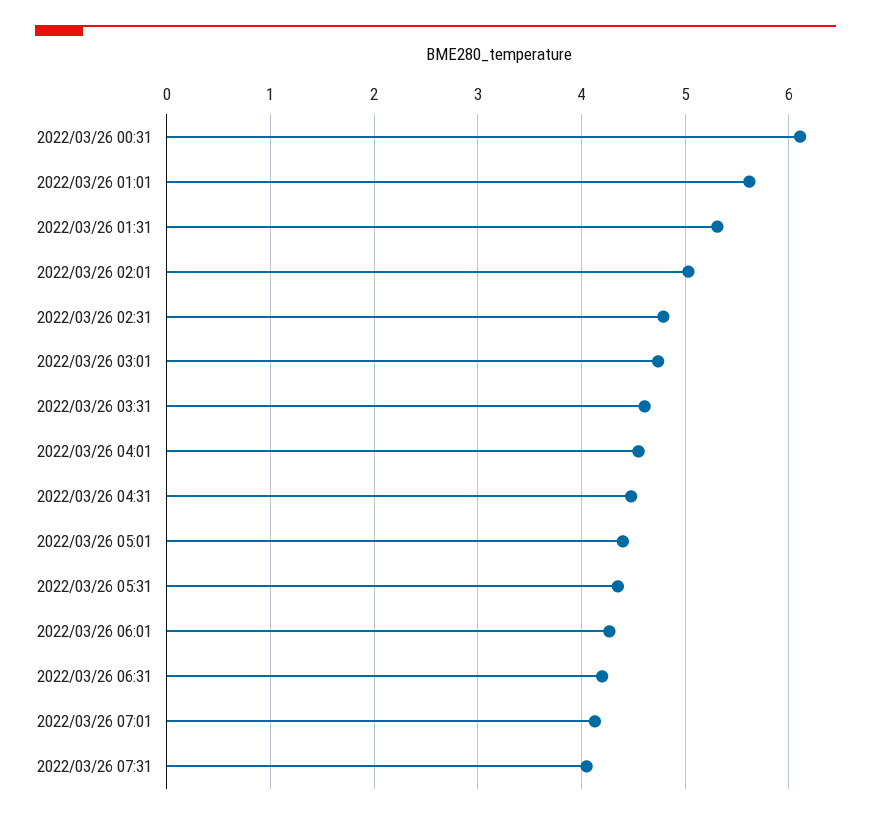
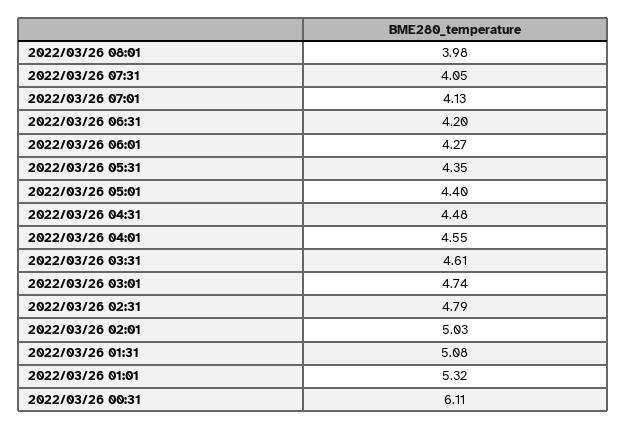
2022/03/26 01:01: 5.6 -> 5.32
2022/03/26 01:31: 5.3 -> 5.08
2022/03/26 08:01: none -> 3.98

